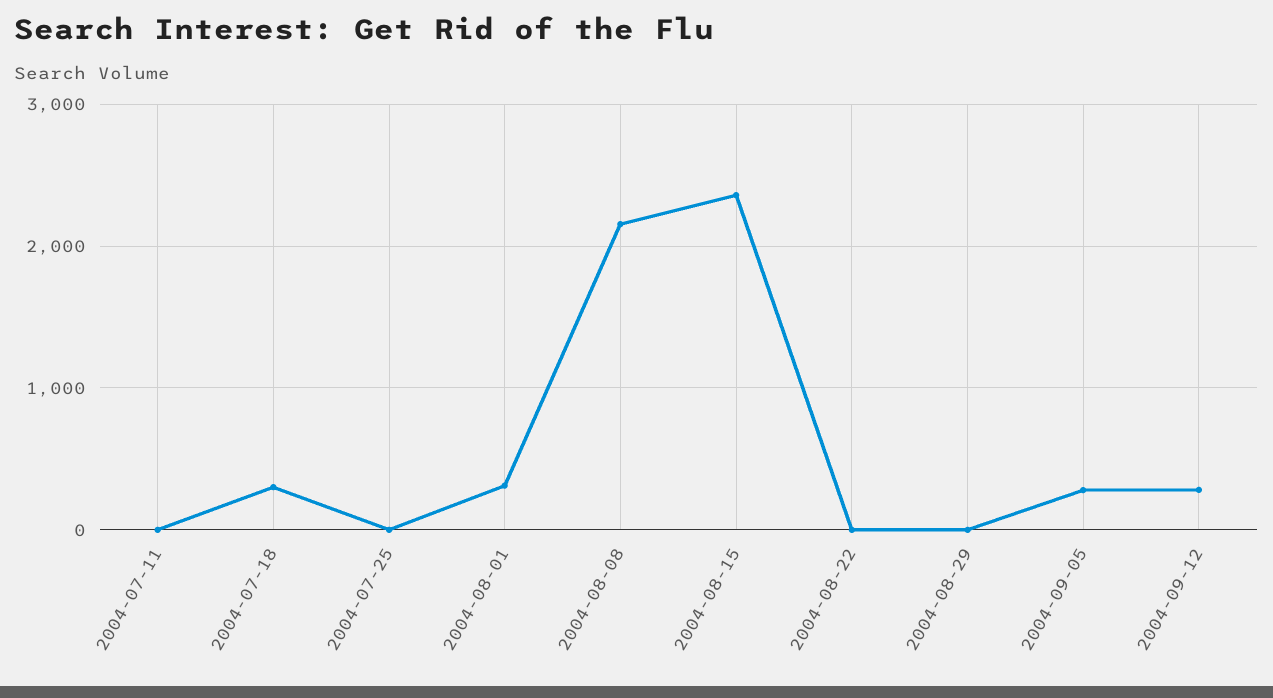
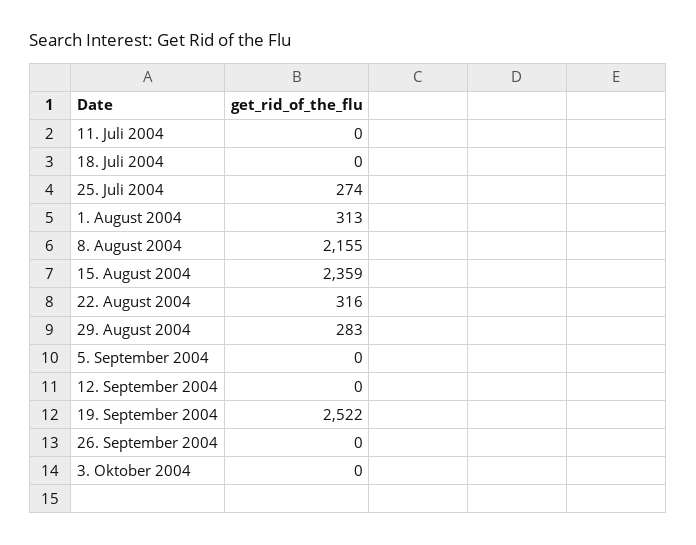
2004-07-18: 300 -> 0
2004-07-25: 0 -> 274
2004-08-22: 0 -> 316
2004-08-29: 0 -> 283
2004-09-05: 300 -> 0
2004-09-12: 300 -> 0
19. September 2004: none -> 2522
26. September 2004: none -> 0
3. Oktober 2004: none -> 0

